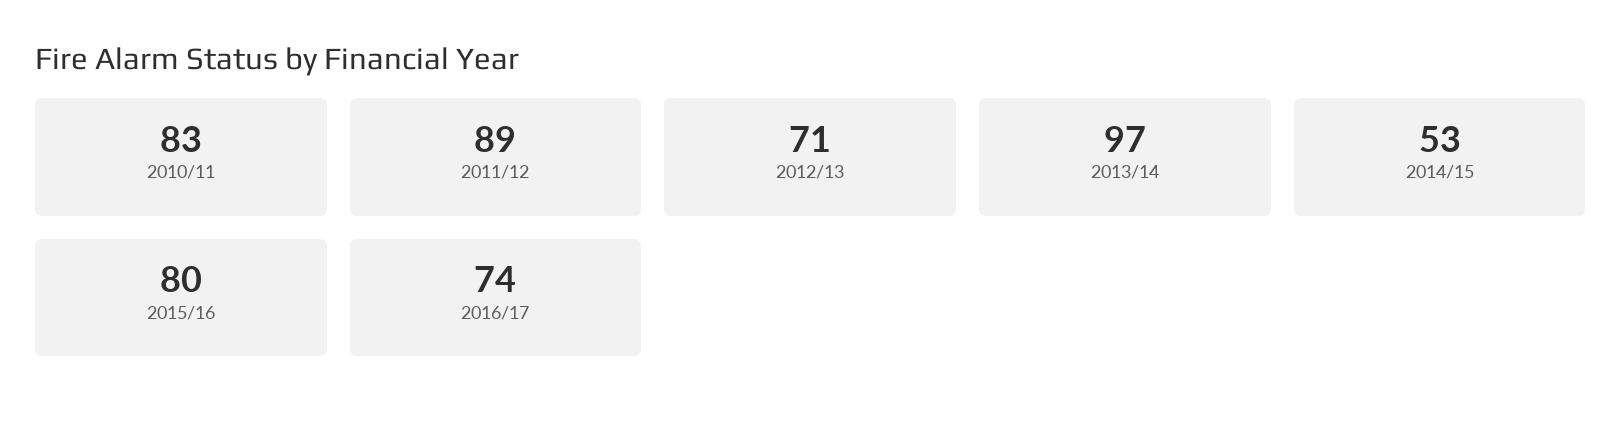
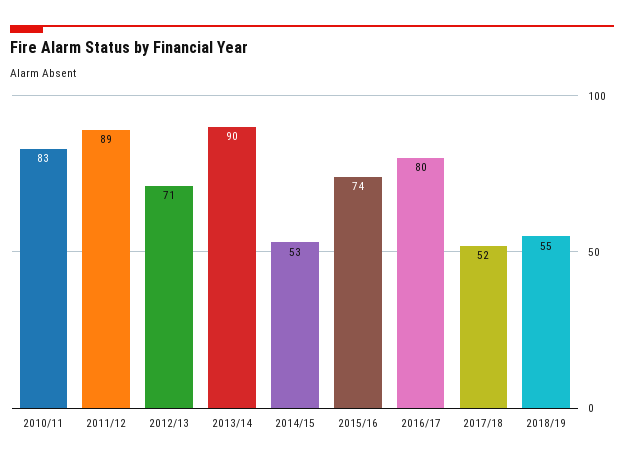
2013/14: 97 -> 90
2015/16: 80 -> 74
2016/17: 74 -> 80
2017/18: none -> 52
2018/19: none -> 55

